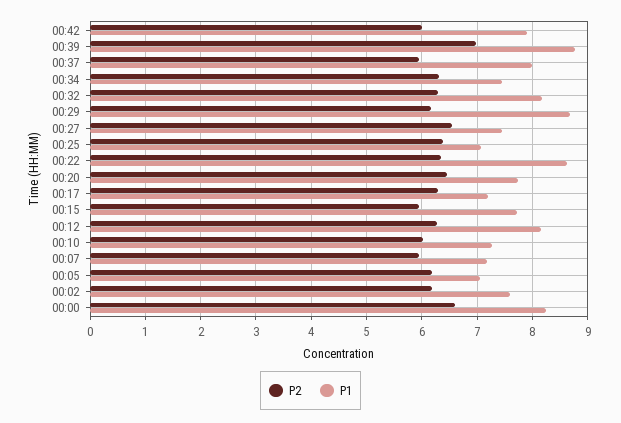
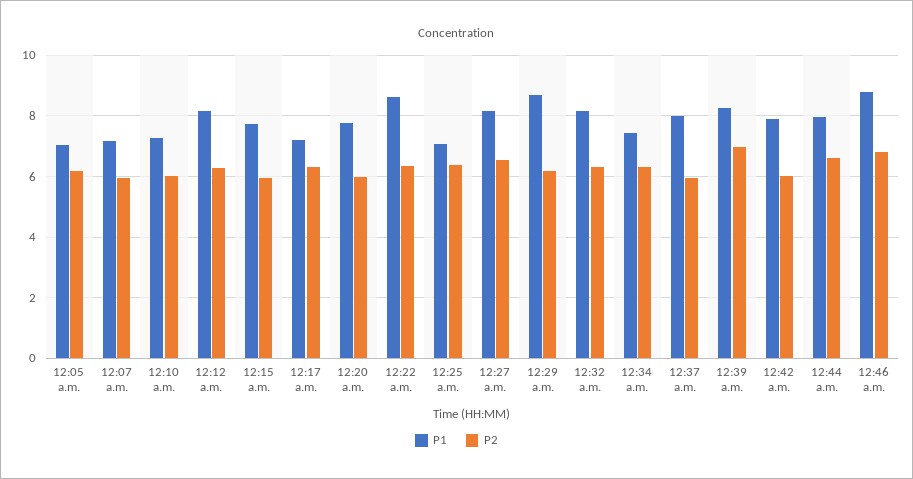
P1, 00:39: 8.8 -> 8.2
P1, 00:27: 7.4 -> 8.2
P2, 00:20: 6.4 -> 6
P2, 00:02: 6.2 -> none
P1, 00:02: 7.6 -> none
P2, 00:00: 6.6 -> none
P1, 00:00: 8.2 -> none
P1, 12:44 a.m.: none -> 8
P2, 12:44 a.m.: none -> 6.6
P1, 12:46 a.m.: none -> 8.8
P2, 12:46 a.m.: none -> 6.8

